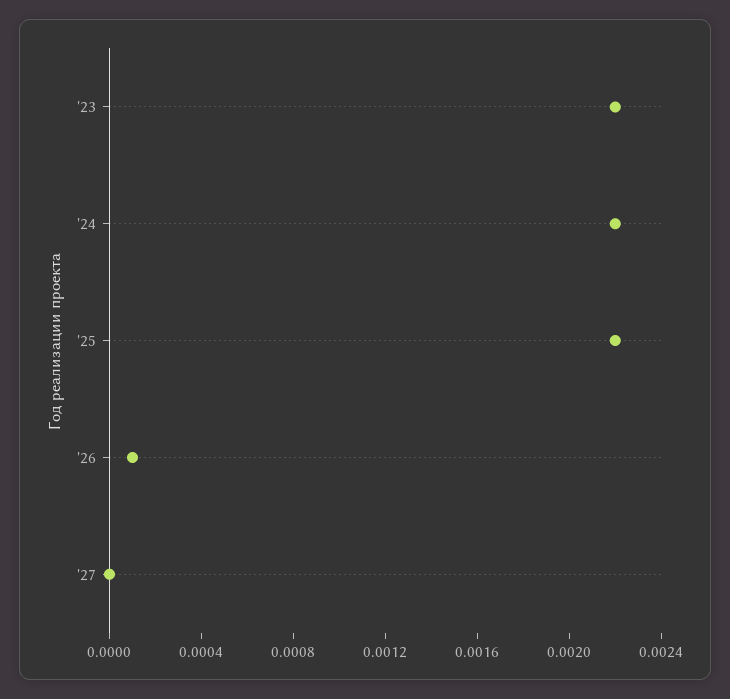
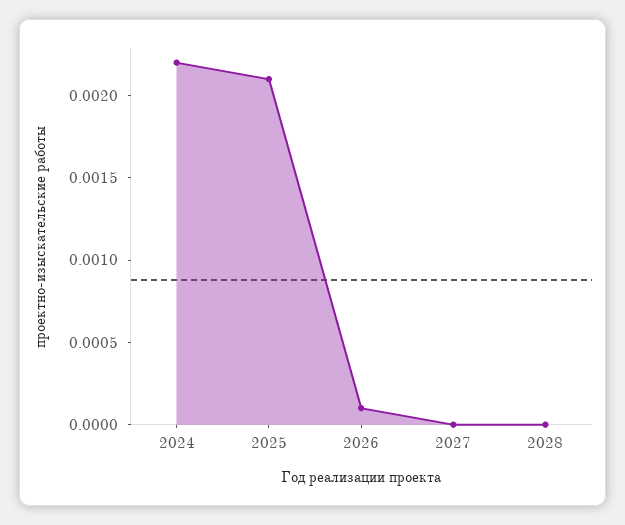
'23: 0.0022 -> none
'25: 0.0022 -> 0.0021
2028: none -> 0

